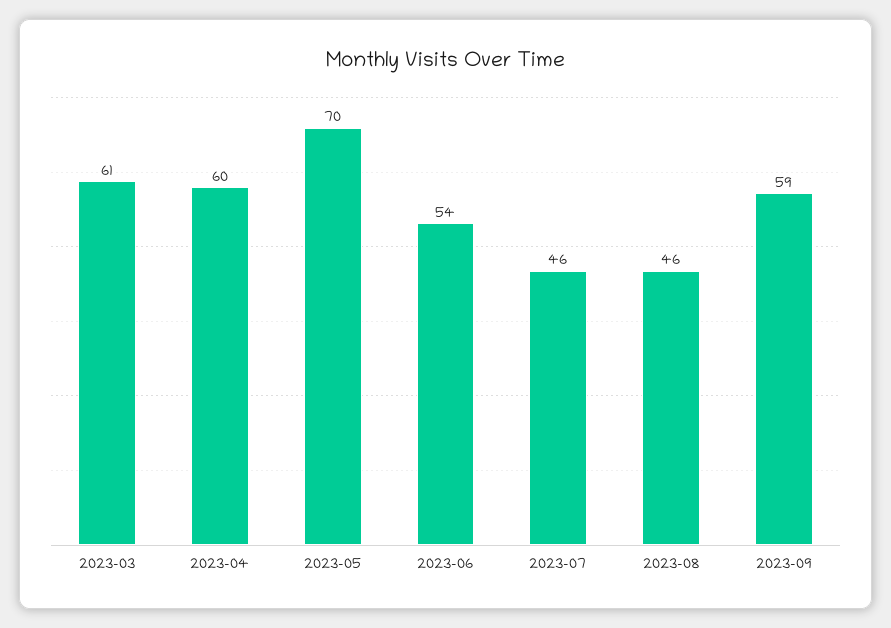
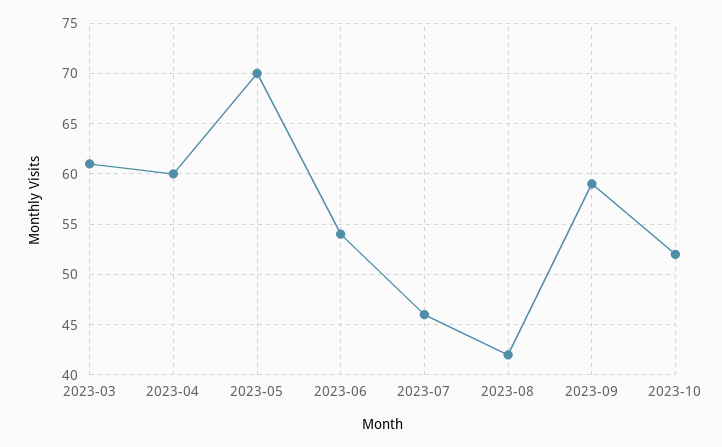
2023-08: 46 -> 42
2023-10: none -> 52

